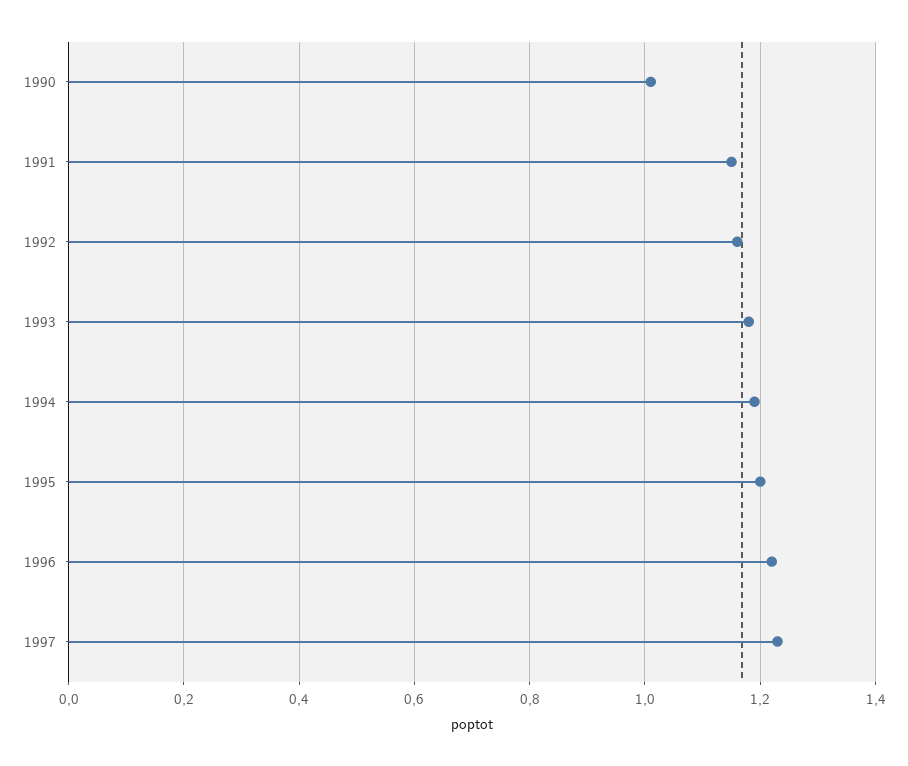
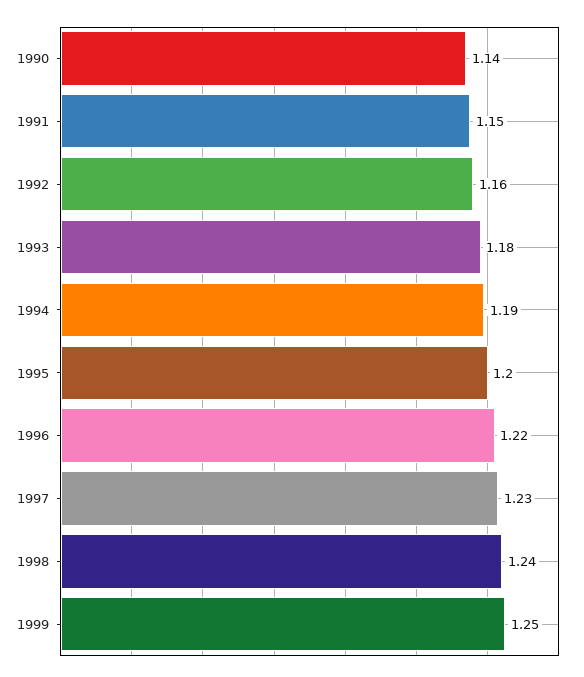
1990: 1 -> 1.14
1998: none -> 1.24
1999: none -> 1.25

